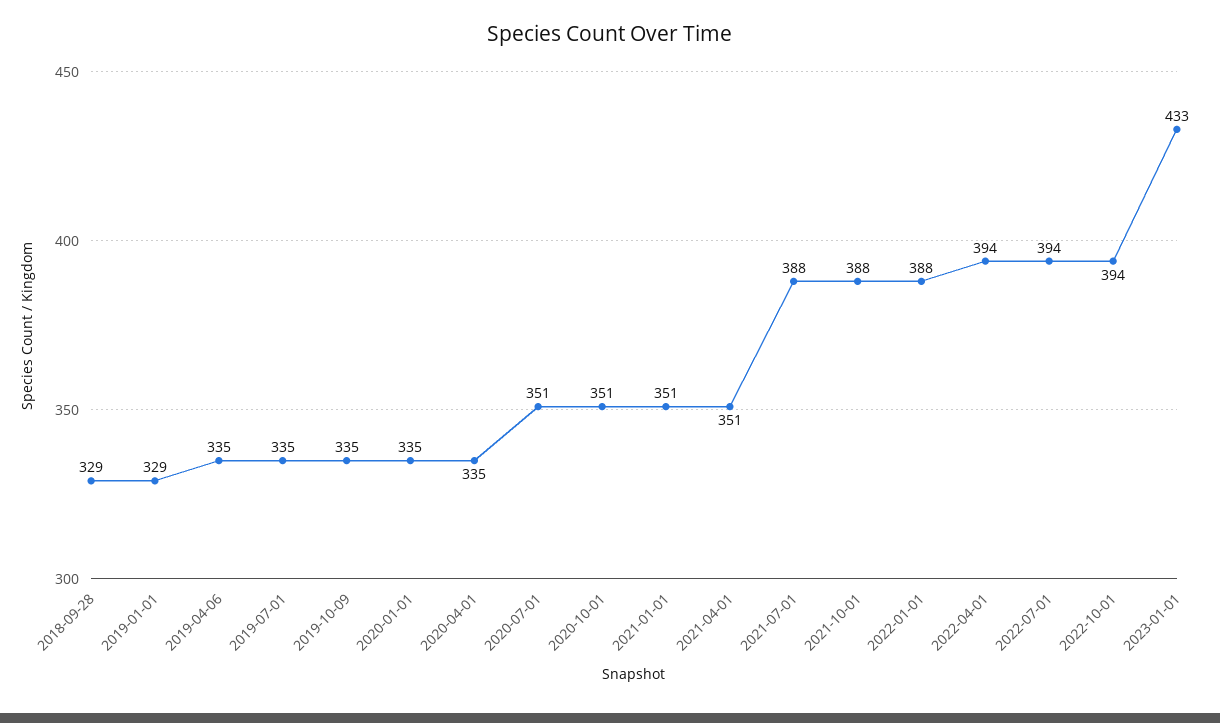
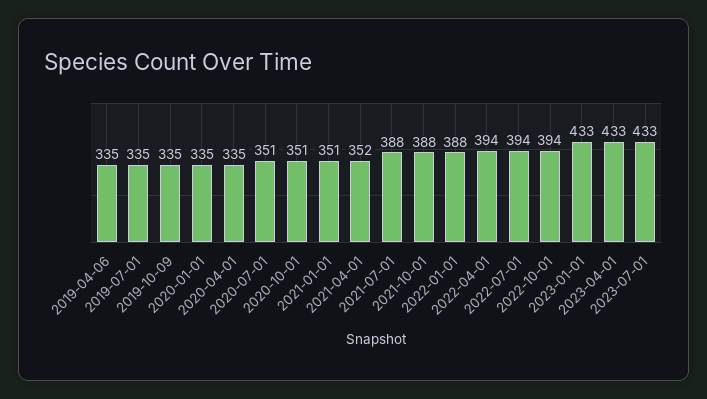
2018-09-28: 329 -> none
2019-01-01: 329 -> none
2021-04-01: 351 -> 352
2023-04-01: none -> 433
2023-07-01: none -> 433

